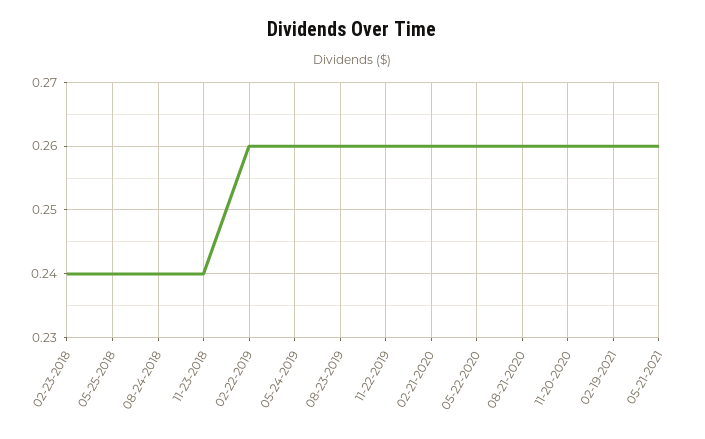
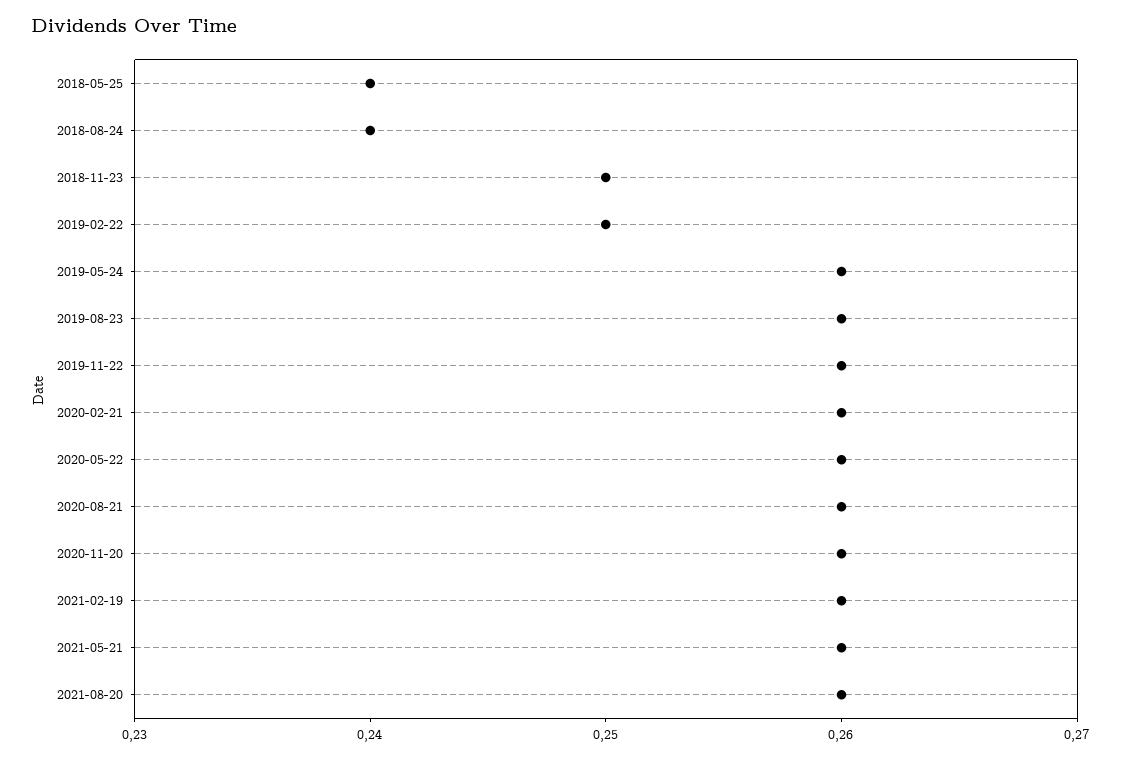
02-23-2018: 0.24 -> none
11-23-2018: 0.24 -> 0.25
02-22-2019: 0.26 -> 0.25
2021-08-20: none -> 0.26

